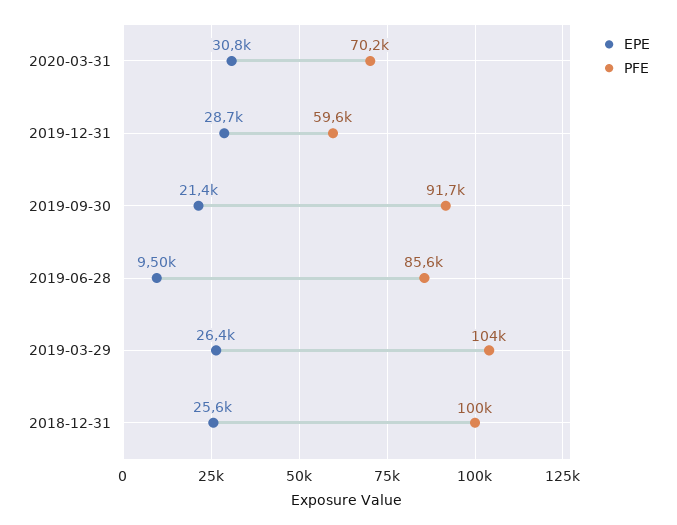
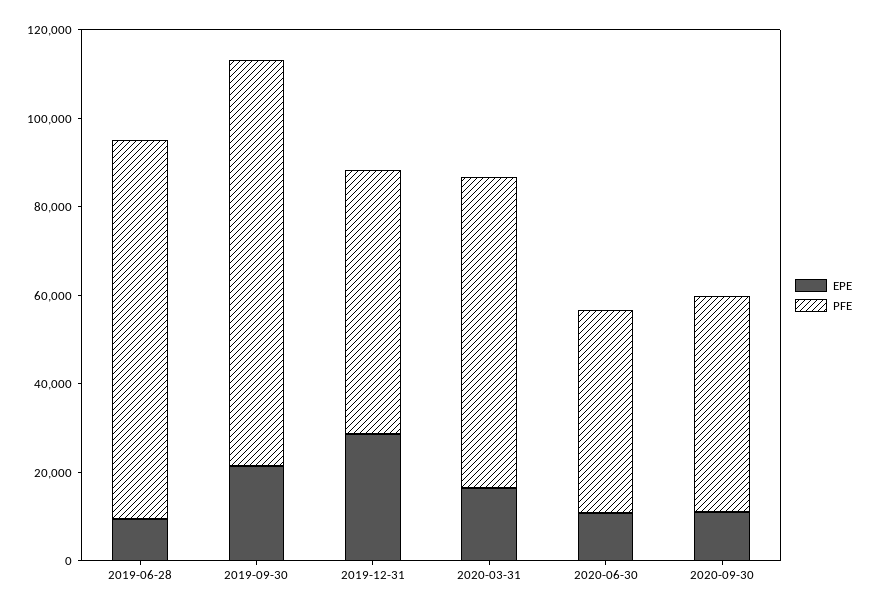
EPE, 2020-03-31: 30800 -> 15000
EPE, 2019-03-29: 26400 -> none
PFE, 2019-03-29: 104000 -> none
EPE, 2018-12-31: 25600 -> none
PFE, 2018-12-31: 100000 -> none
EPE, 2020-06-30: none -> 10000
PFE, 2020-06-30: none -> 45000
EPE, 2020-09-30: none -> 10000
PFE, 2020-09-30: none -> 50000

